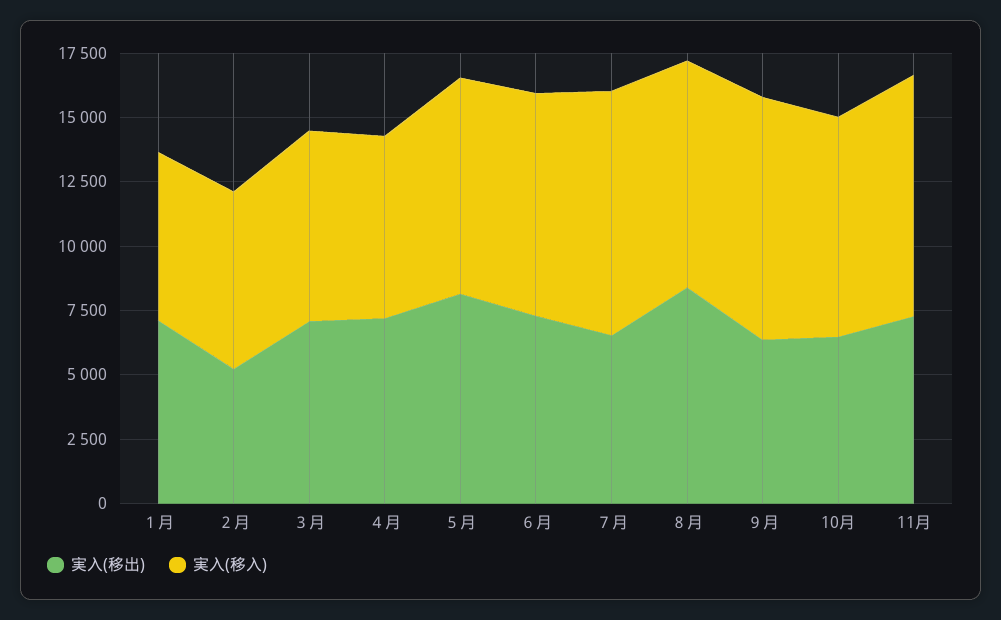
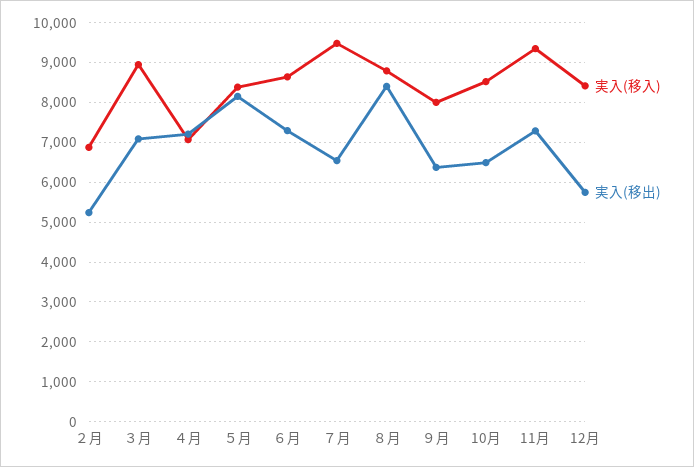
実入(移出), １月: 7000 -> none
実入(移入), １月: 6500 -> none
実入(移入), ３月: 7500 -> 9000
実入(移入), ９月: 9500 -> 8000
実入(移入), 12月: none -> 8400
実入(移出), 12月: none -> 5800

